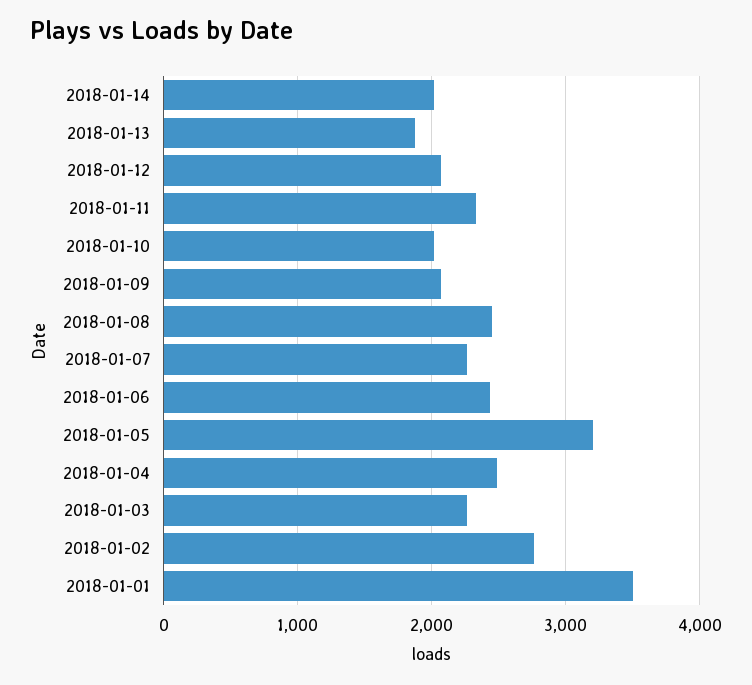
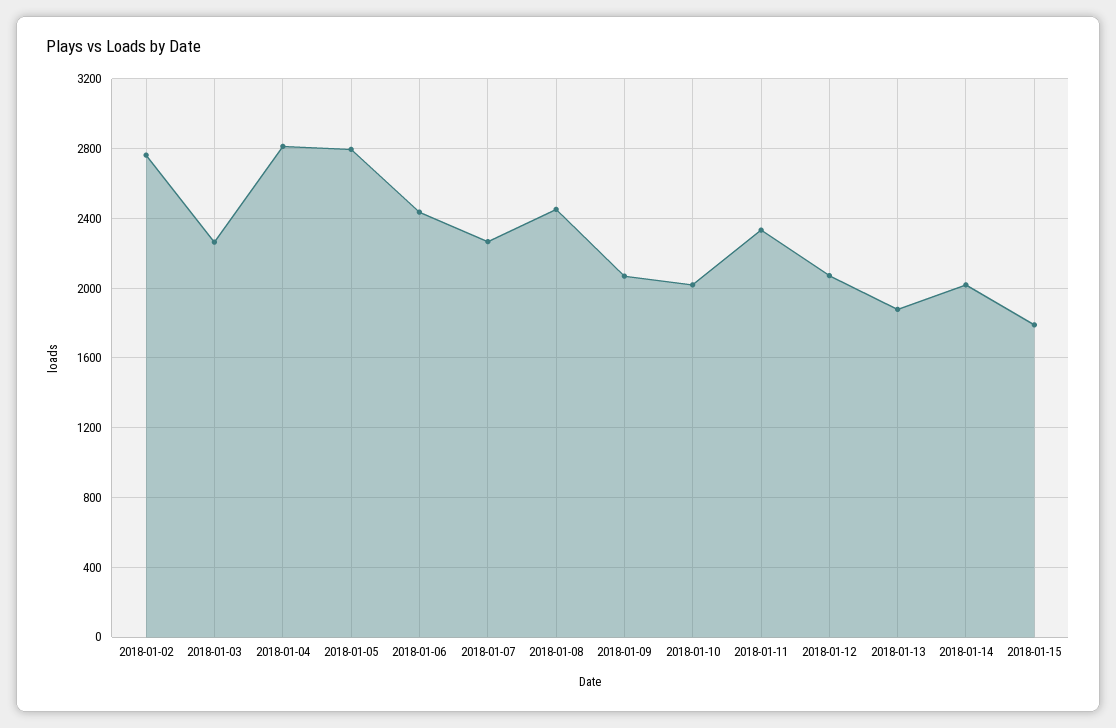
2018-01-05: 3200 -> 2800
2018-01-04: 2500 -> 2800
2018-01-01: 3500 -> none
2018-01-15: none -> 1800

